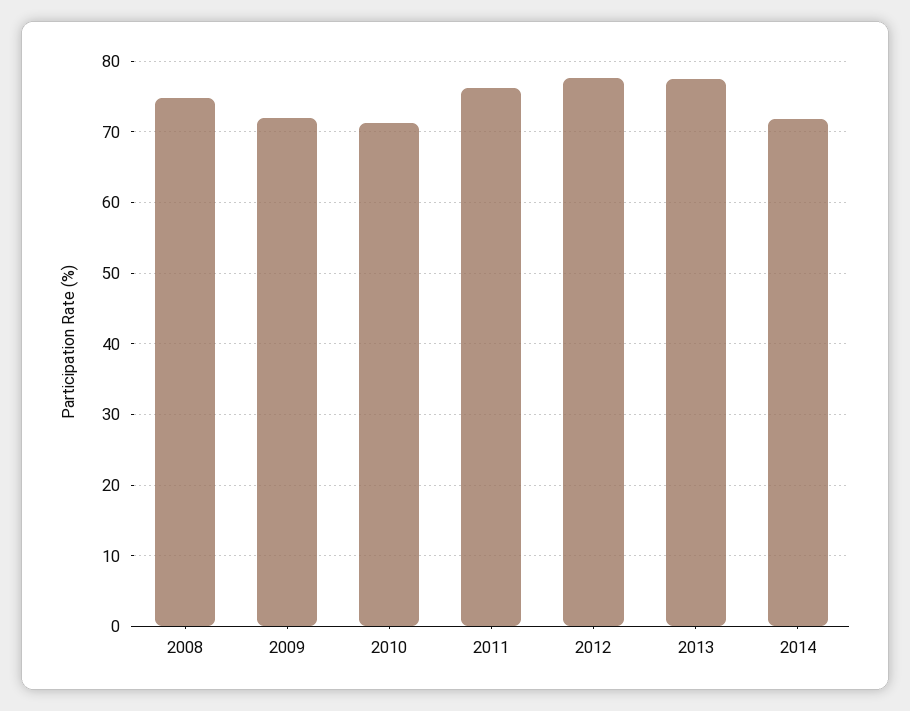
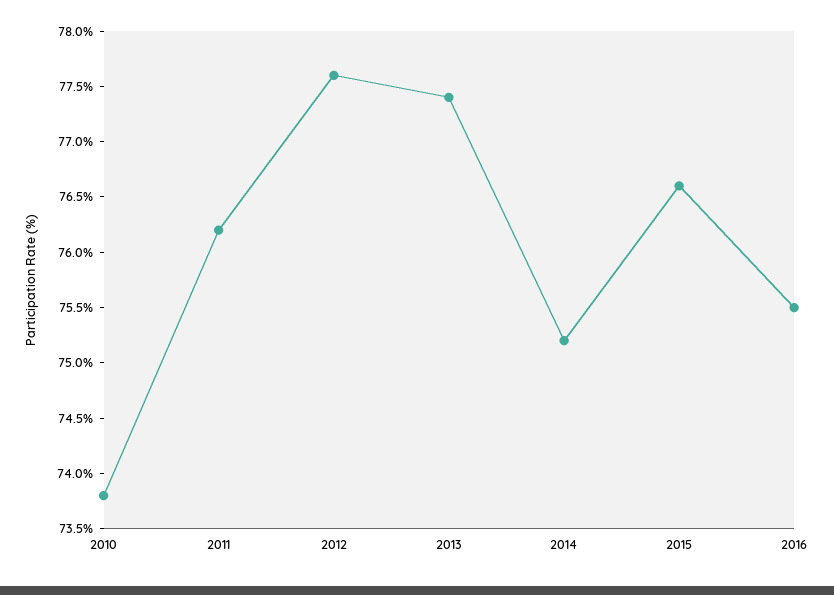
2008: 75 -> none
2009: 72 -> none
2010: 71 -> 73.8
2014: 72 -> 75.2
2015: none -> 76.6
2016: none -> 75.5

